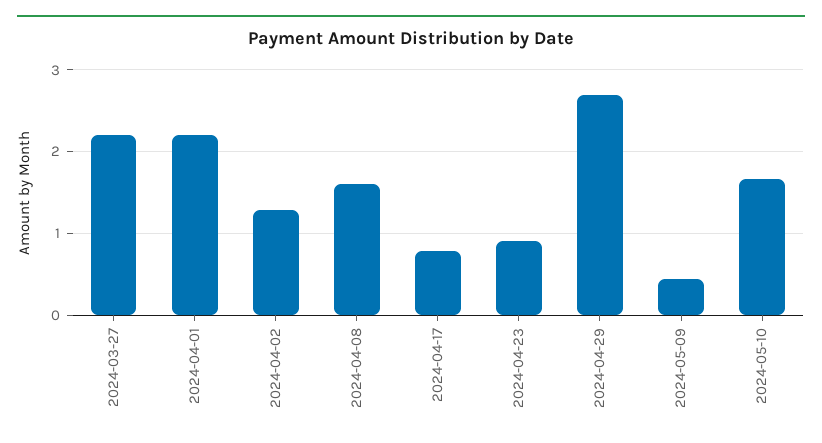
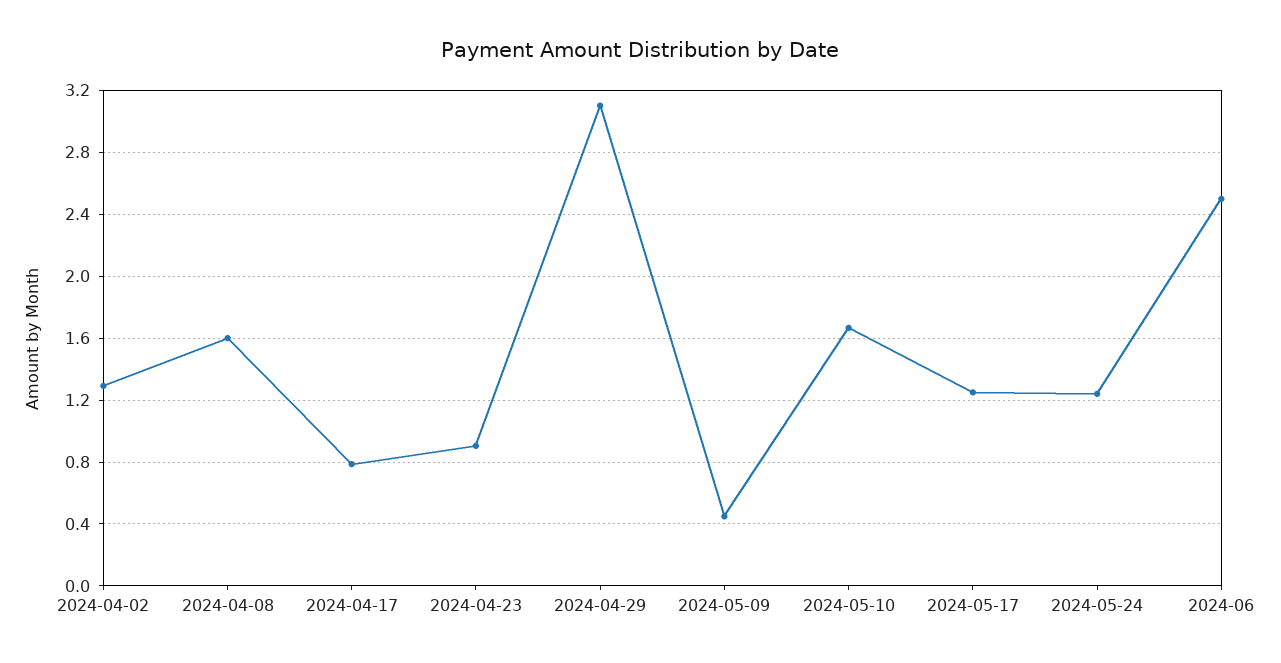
2024-03-27: 2.2 -> none
2024-04-01: 2.2 -> none
2024-04-29: 2.7 -> 3.1
2024-05-17: none -> 1.25
2024-05-24: none -> 1.25
2024-06: none -> 2.5

